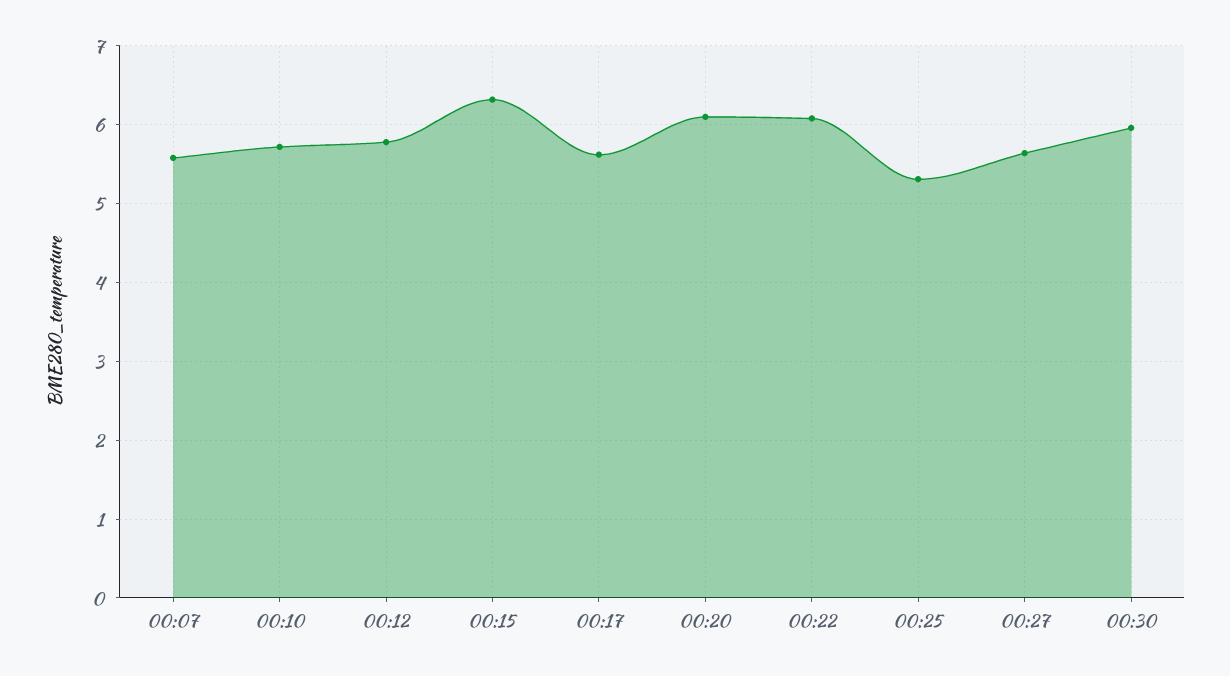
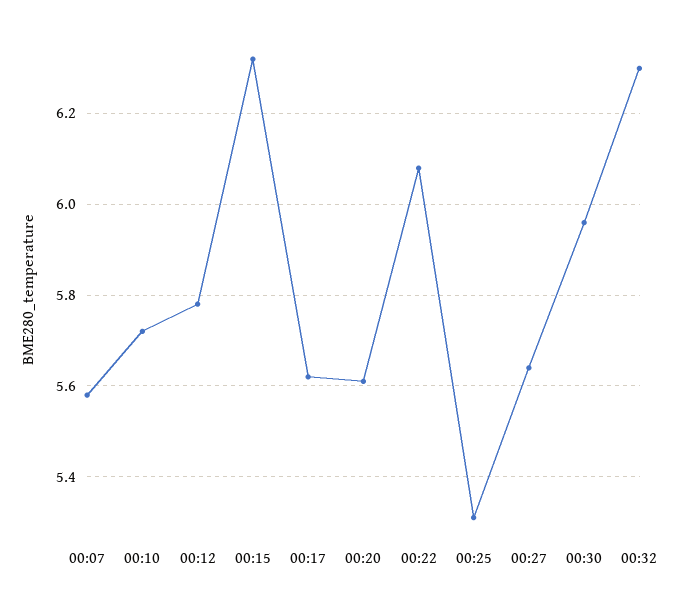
00:20: 6.1 -> 5.6
00:32: none -> 6.3

